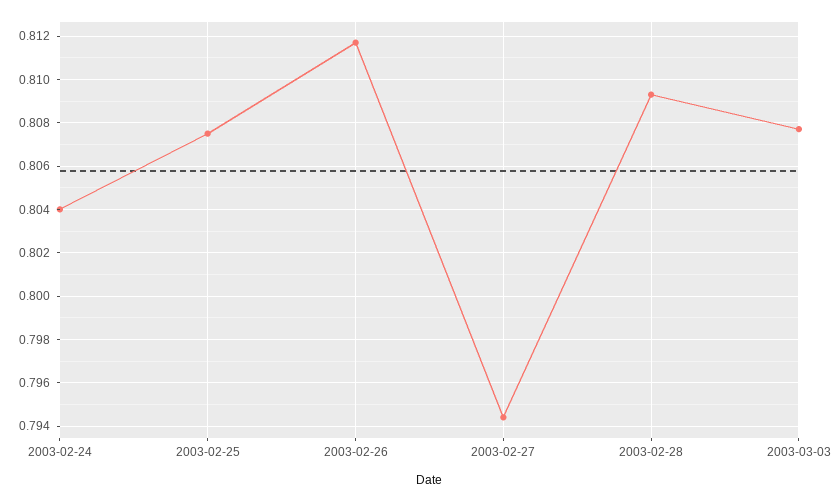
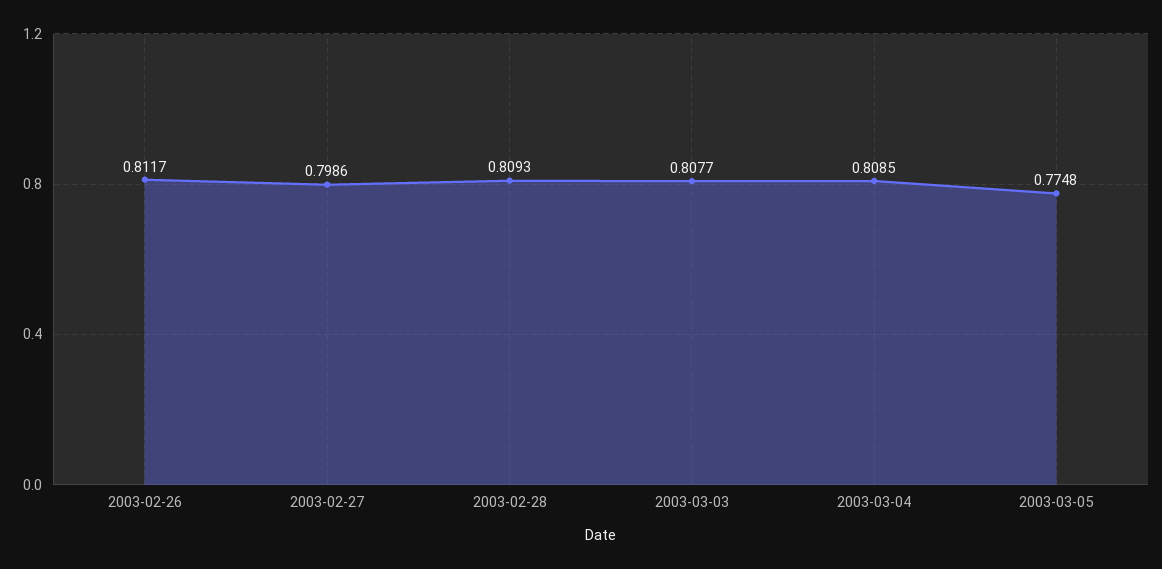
2003-02-24: 0.804 -> none
2003-02-25: 0.8075 -> none
2003-02-27: 0.7945 -> 0.7986
2003-03-04: none -> 0.8085
2003-03-05: none -> 0.7748

